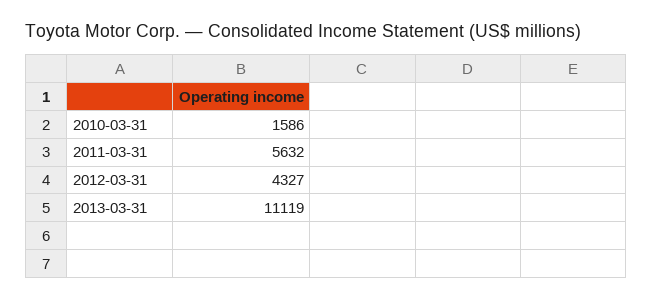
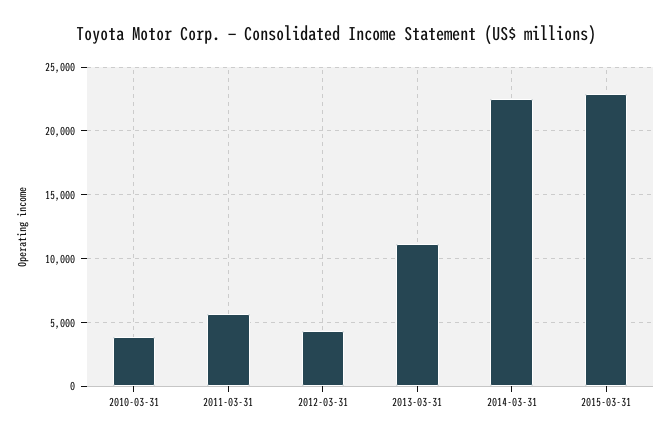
2010-03-31: 1586 -> 4000
2014-03-31: none -> 22500
2015-03-31: none -> 23000

